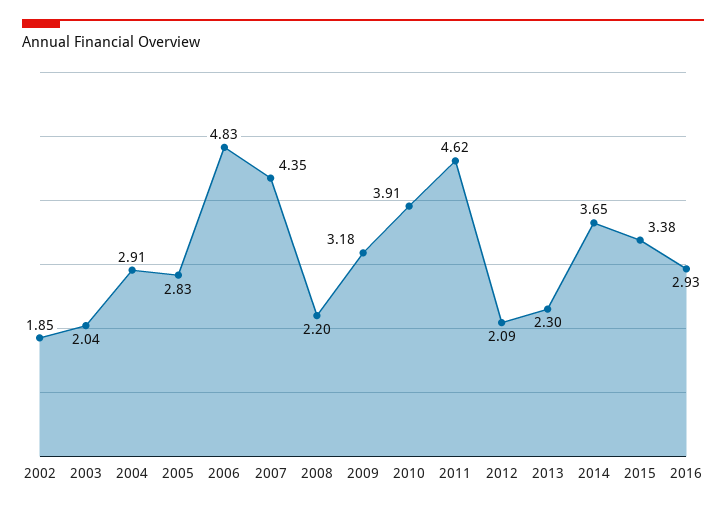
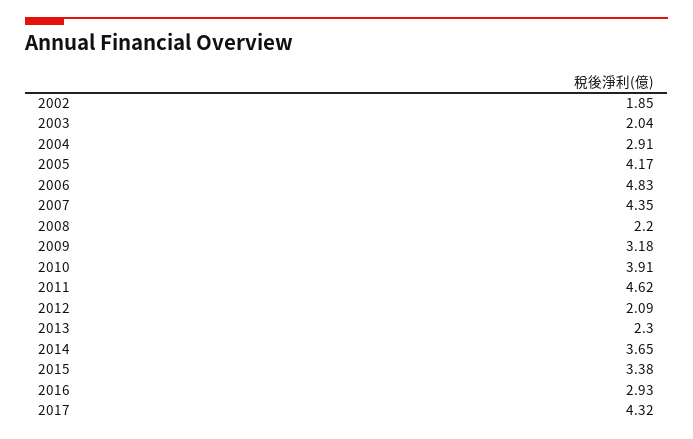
2005: 2.83 -> 4.17
2017: none -> 4.32

